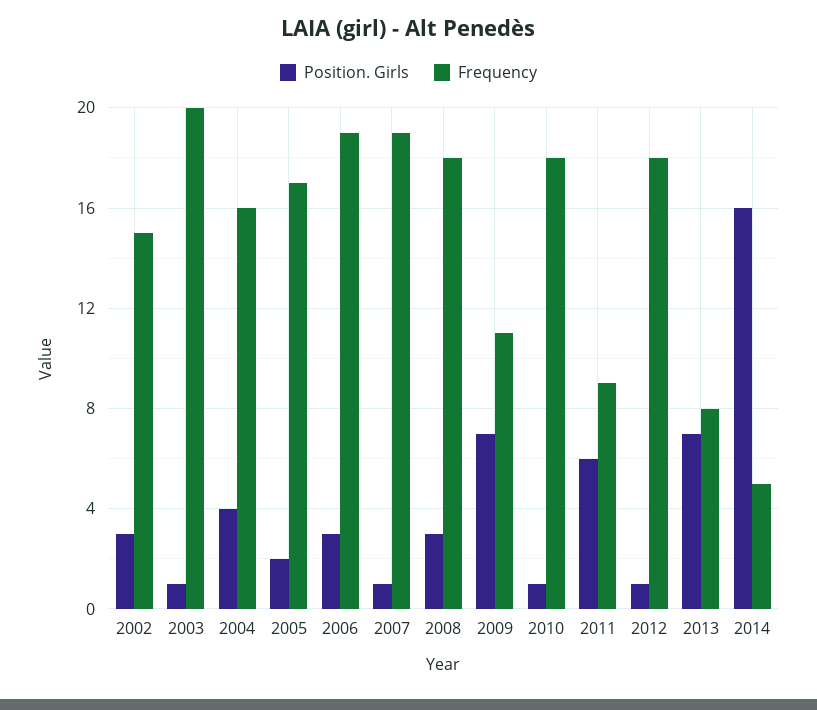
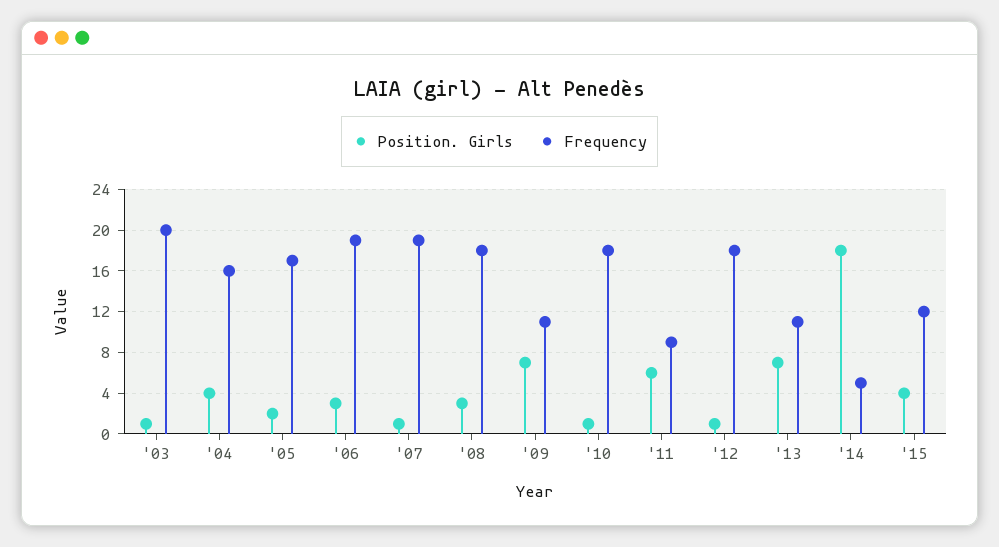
Position. Girls, 2002: 3 -> none
Frequency, 2002: 15 -> none
Frequency, 2013: 8 -> 11
Position. Girls, 2014: 16 -> 18
Position. Girls, '15: none -> 4
Frequency, '15: none -> 12

